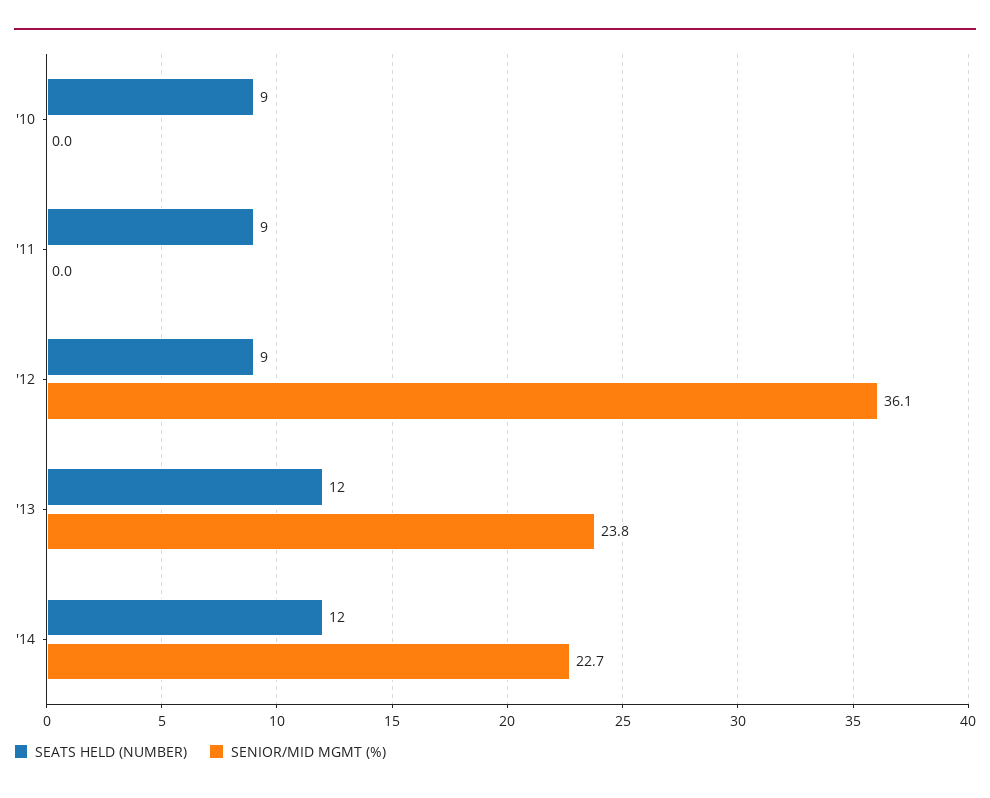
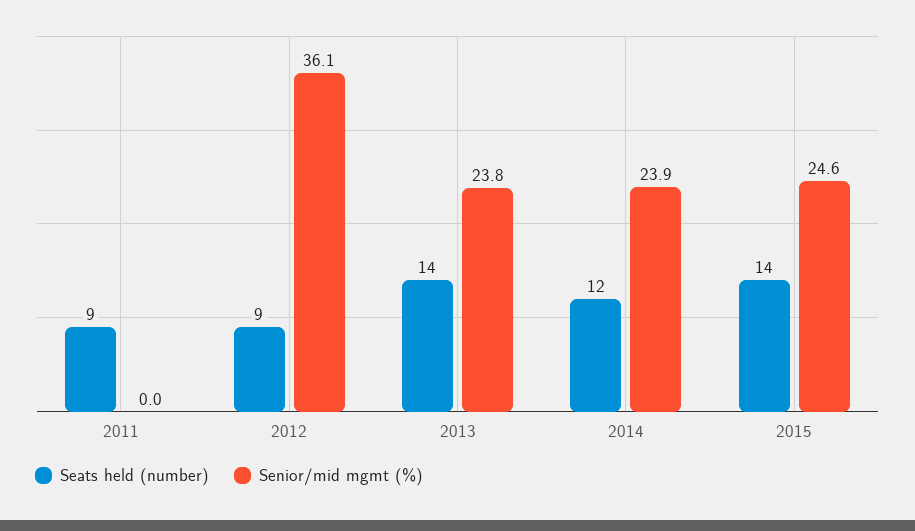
SEATS HELD (NUMBER), '10: 9 -> none
SENIOR/MID MGMT (%), '10: 0 -> none
SEATS HELD (NUMBER), '13: 12 -> 14
SENIOR/MID MGMT (%), '14: 22.7 -> 23.9
SEATS HELD (NUMBER), 2015: none -> 14
SENIOR/MID MGMT (%), 2015: none -> 24.6

